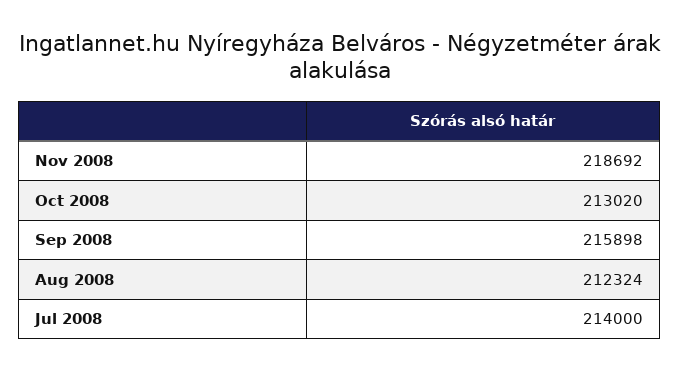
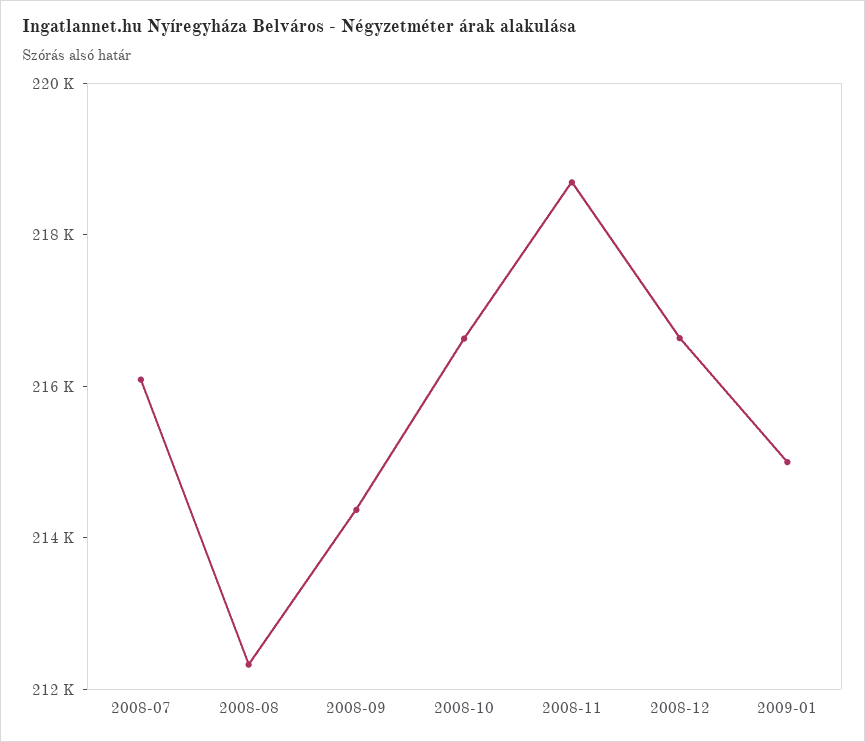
Oct 2008: 213020 -> 216500
Sep 2008: 215898 -> 214500
Jul 2008: 214000 -> 216000
2008-12: none -> 216500
2009-01: none -> 215000

